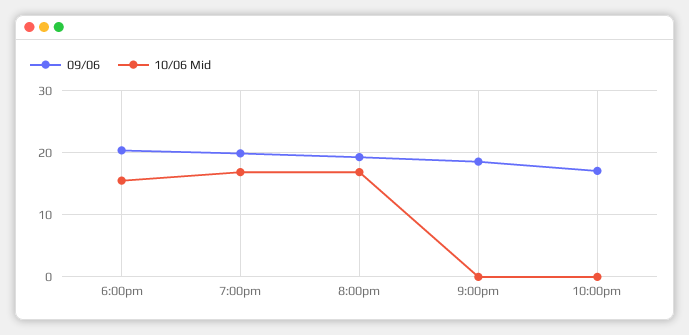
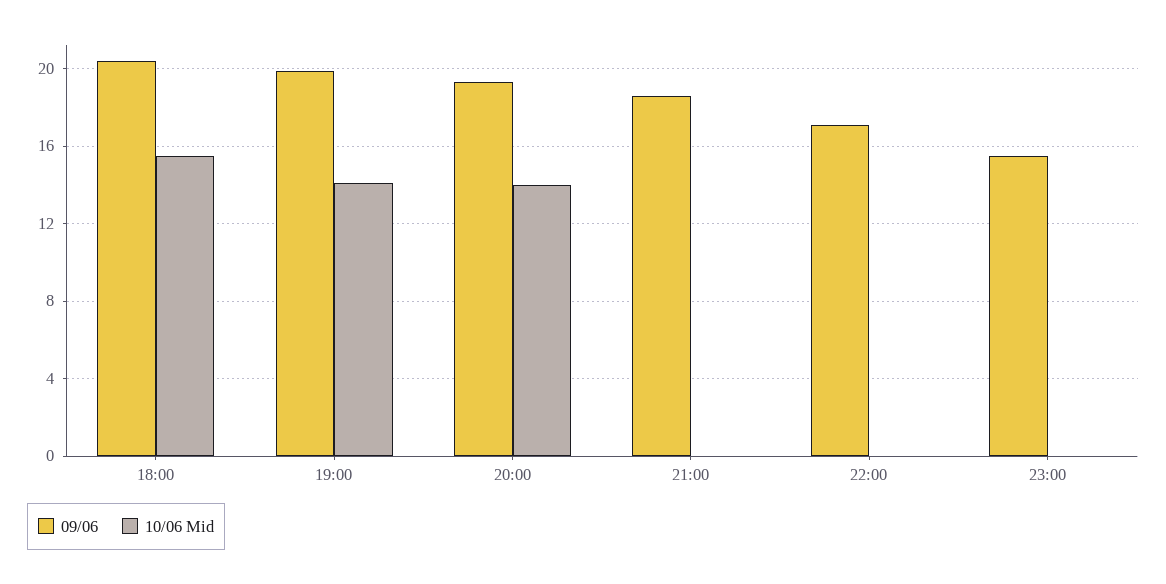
10/06 Mid, 7:00pm: 17 -> 14
10/06 Mid, 8:00pm: 17 -> 14
09/06, 23:00: none -> 15.5
10/06 Mid, 23:00: none -> 0

